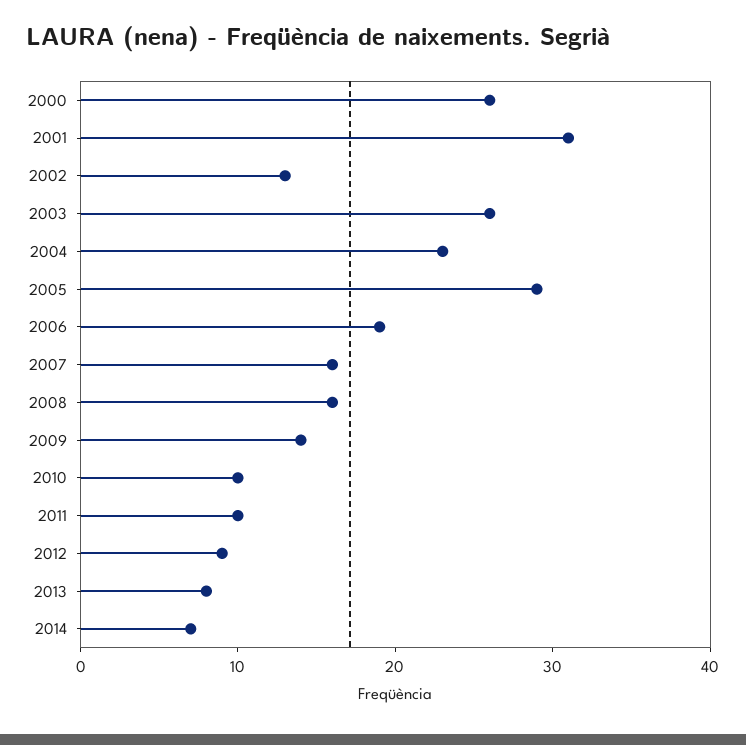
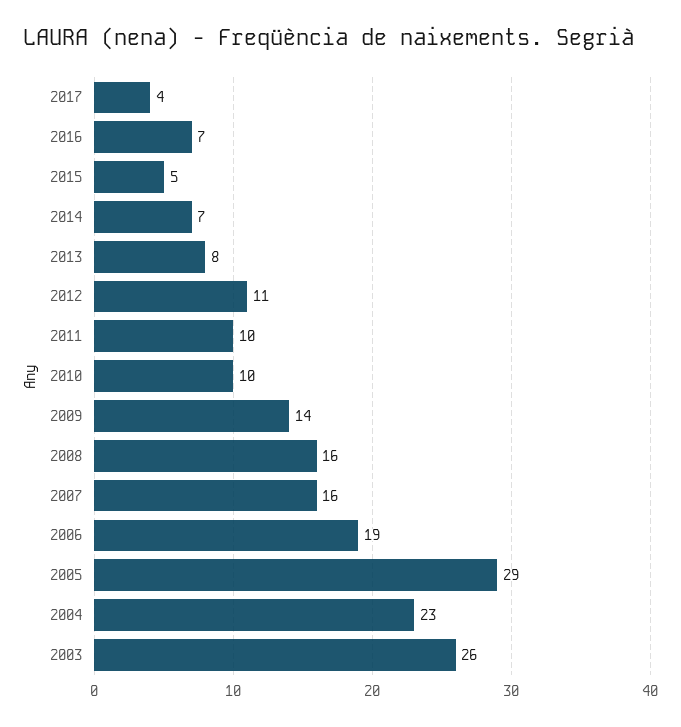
2000: 26 -> none
2001: 31 -> none
2002: 13 -> none
2012: 9 -> 11
2017: none -> 4
2016: none -> 7
2015: none -> 5

